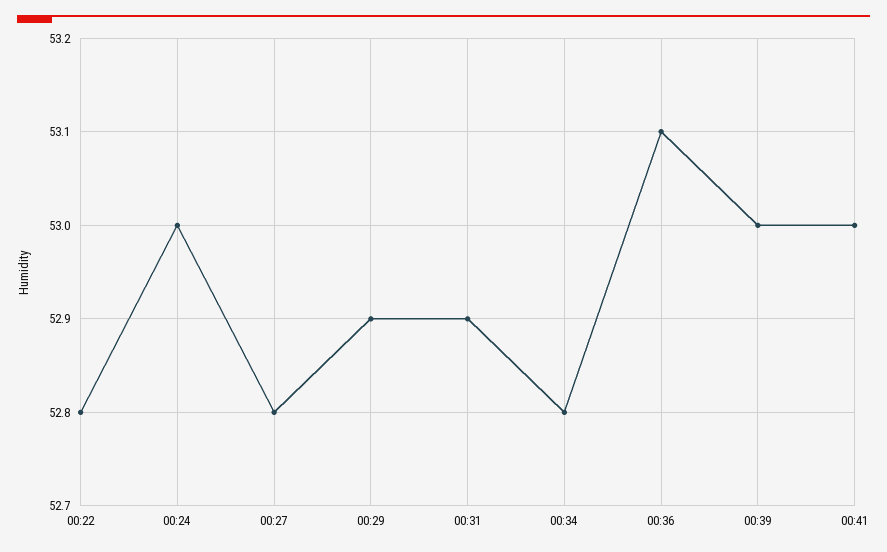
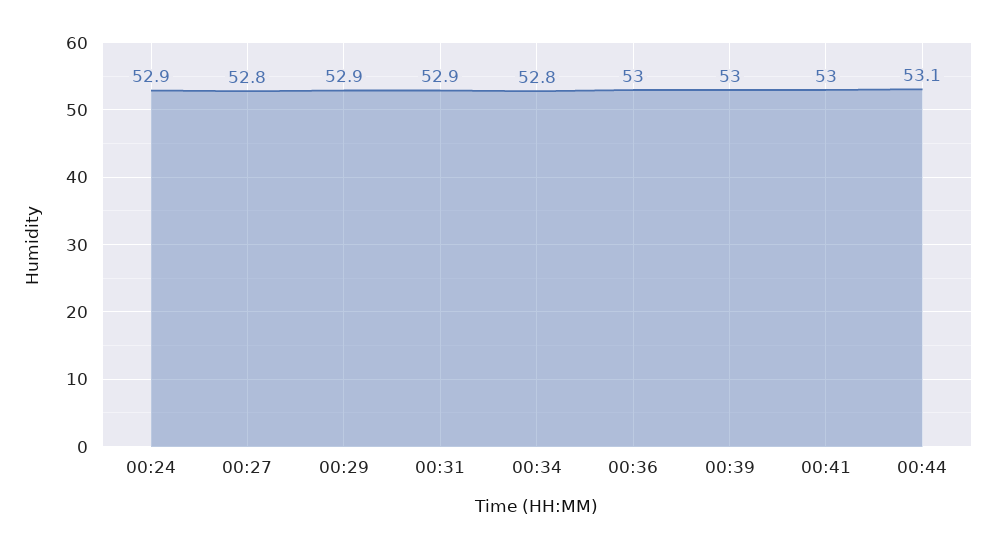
00:22: 52.8 -> none
00:24: 53 -> 52.9
00:36: 53.1 -> 53
00:44: none -> 53.1

